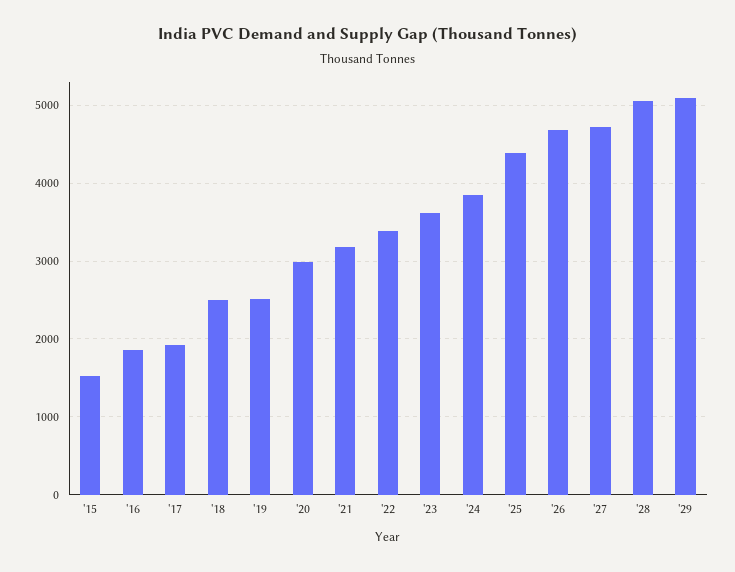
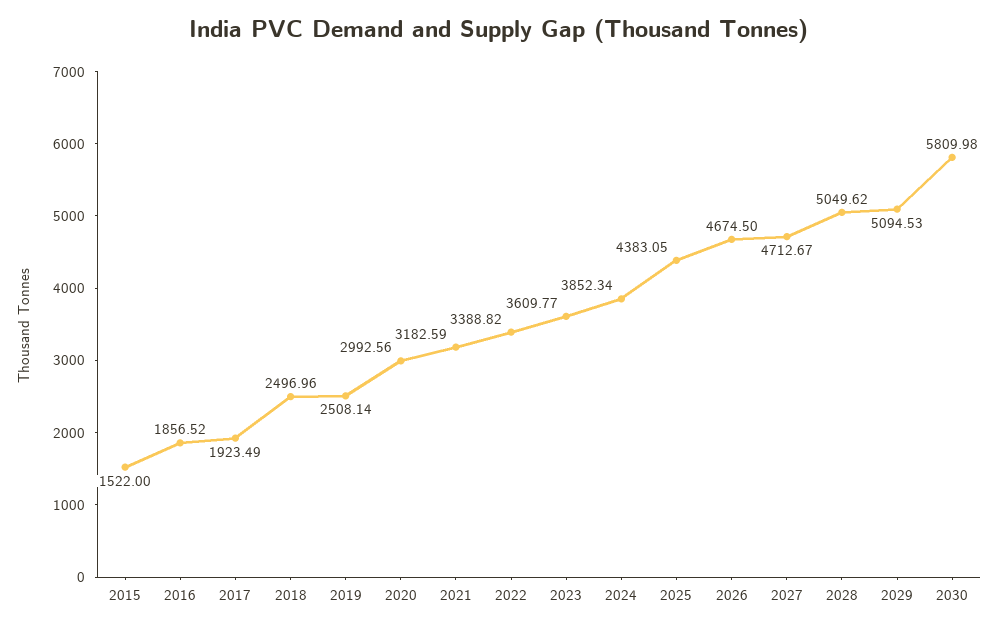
2030: none -> 5809.98

